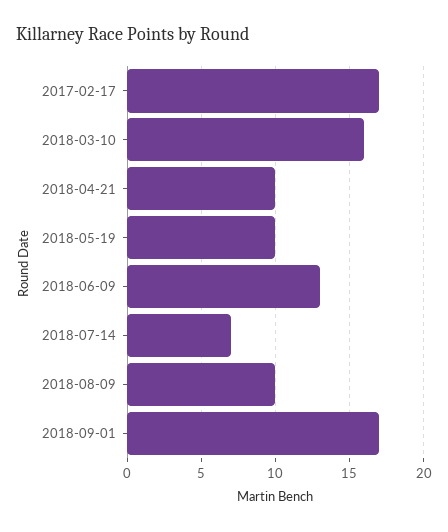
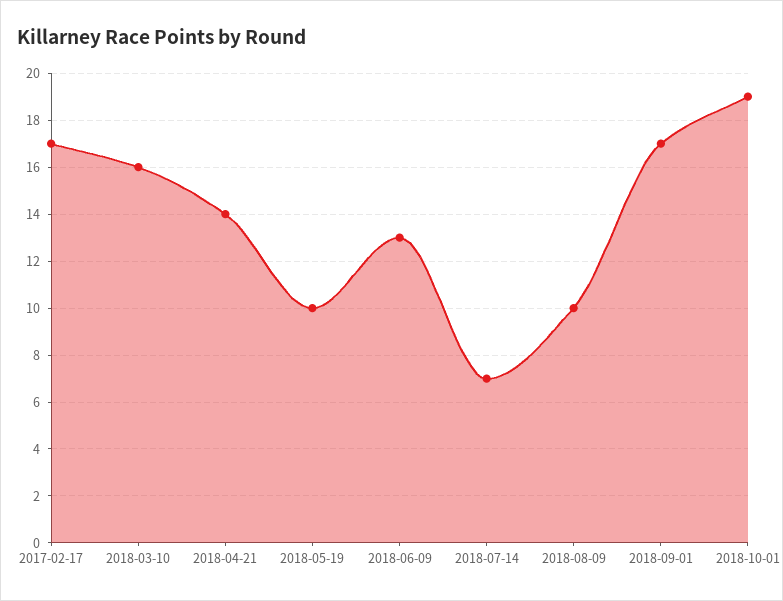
2018-04-21: 10 -> 14
2018-10-01: none -> 19

